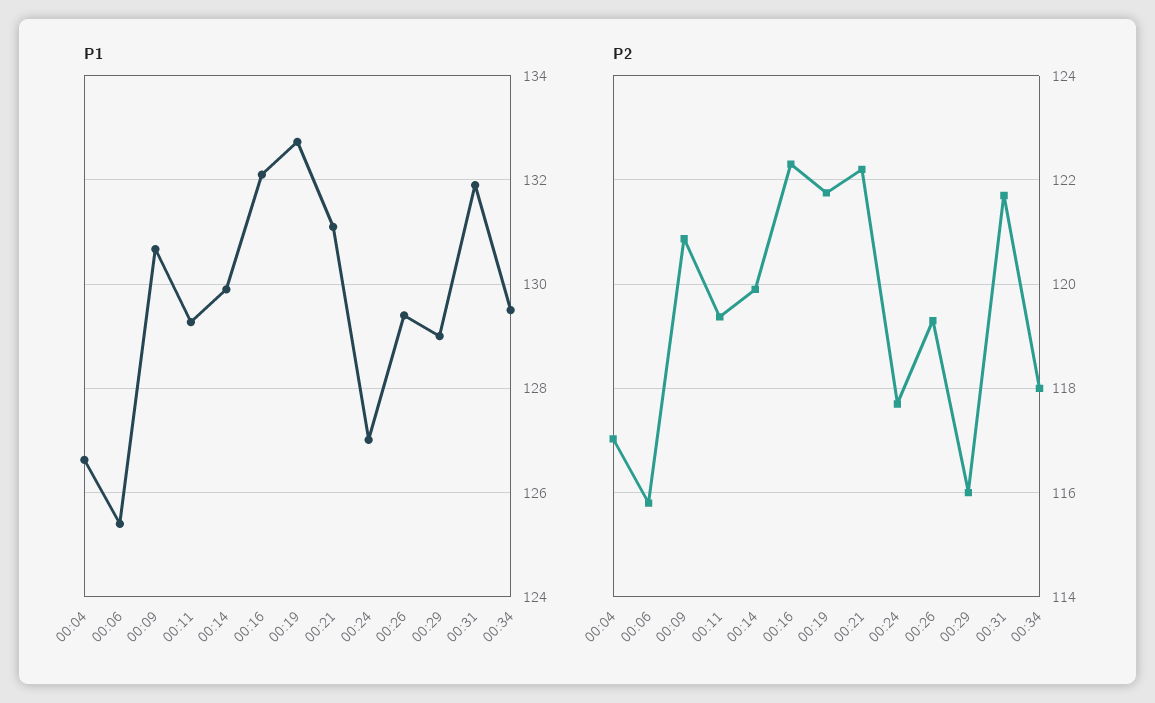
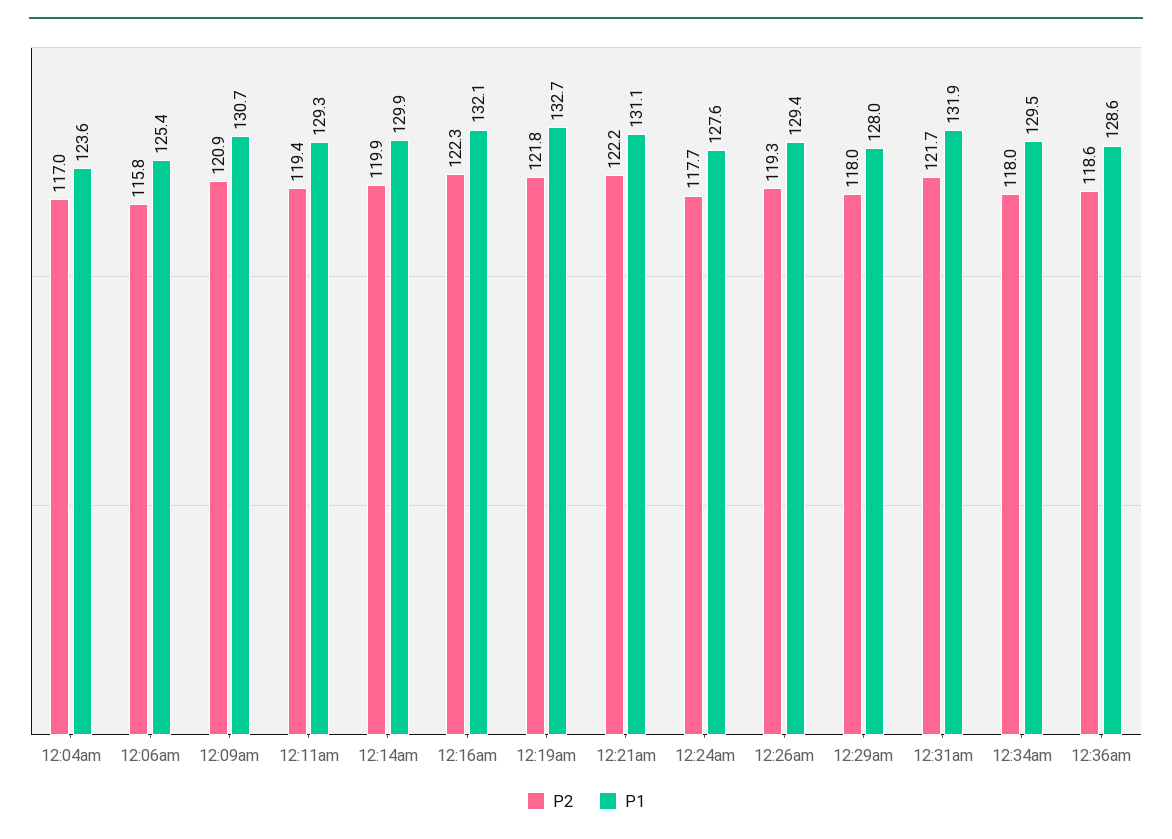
P1, 00:04: 126.6 -> 123.6
P1, 00:24: 127 -> 127.6
P1, 00:29: 129 -> 128
P2, 00:29: 116 -> 118
P2, 12:36am: none -> 118.6
P1, 12:36am: none -> 128.6

